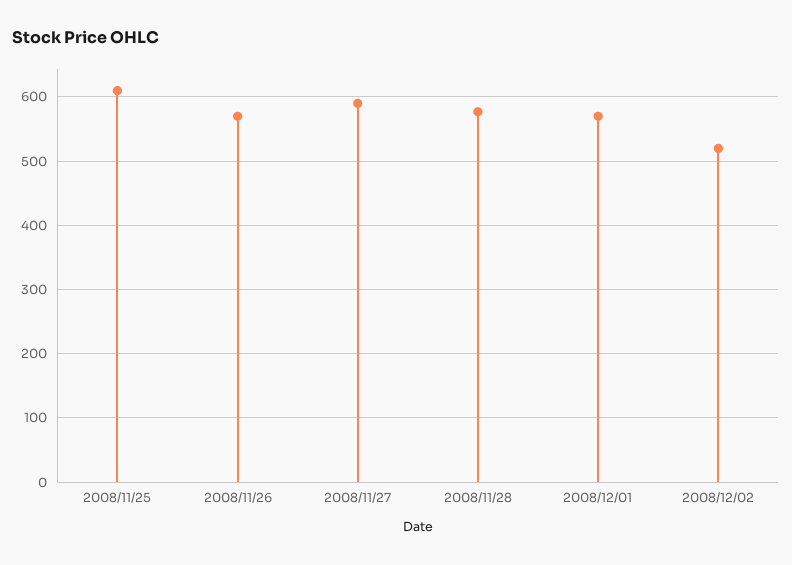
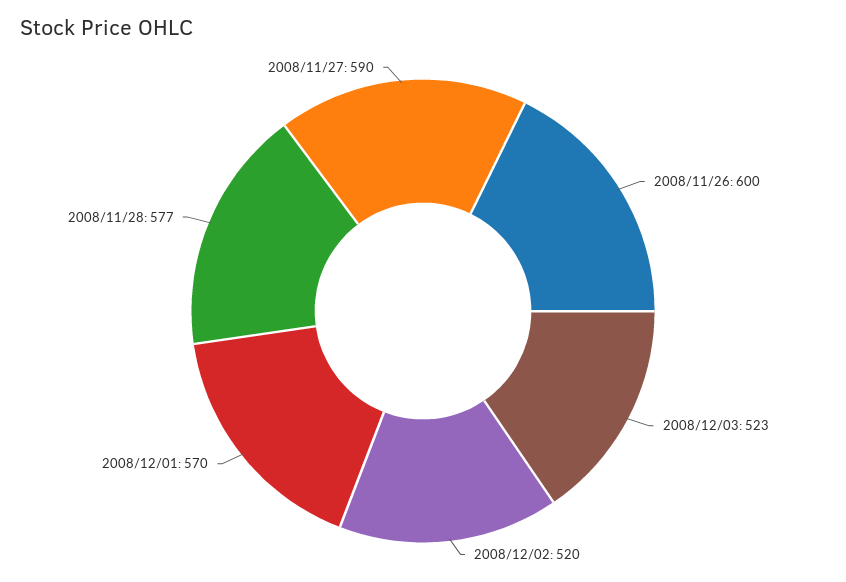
2008/11/25: 610 -> none
2008/11/26: 570 -> 600
2008/12/03: none -> 523

